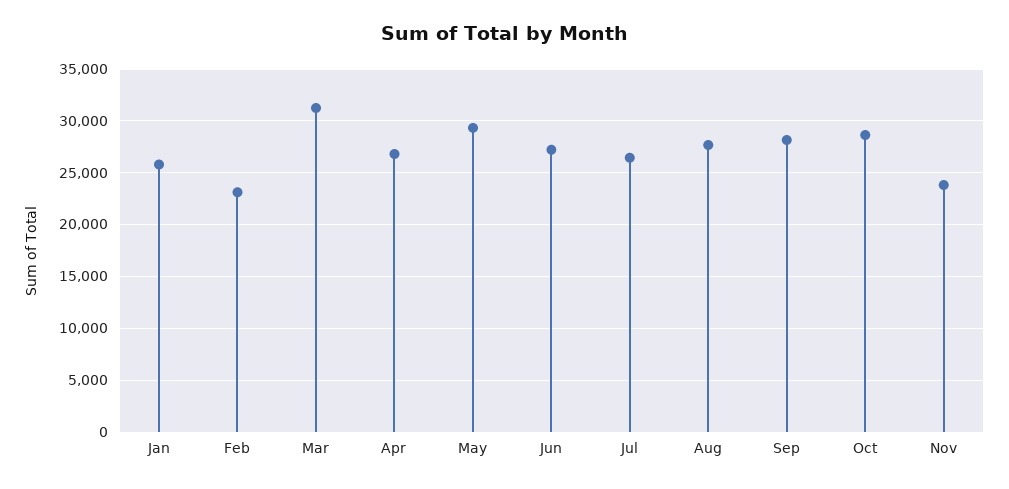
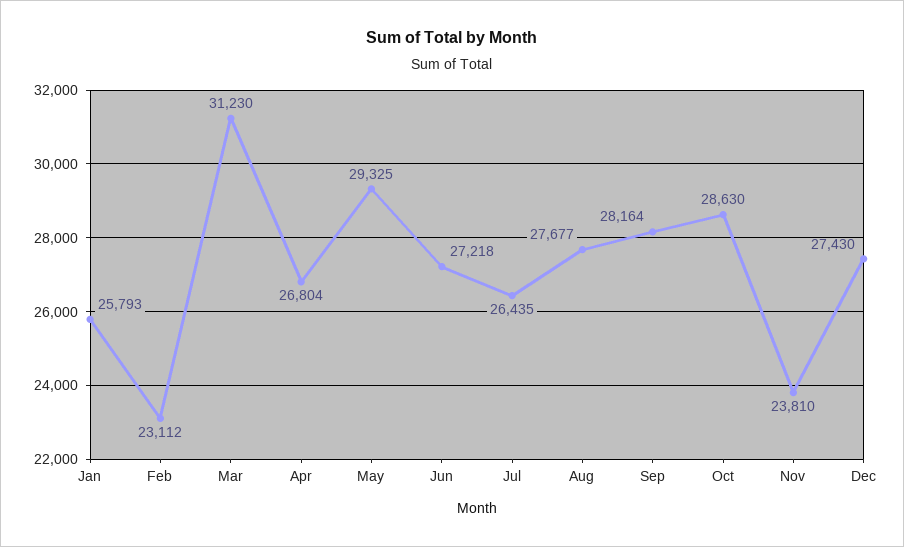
Dec: none -> 27430

